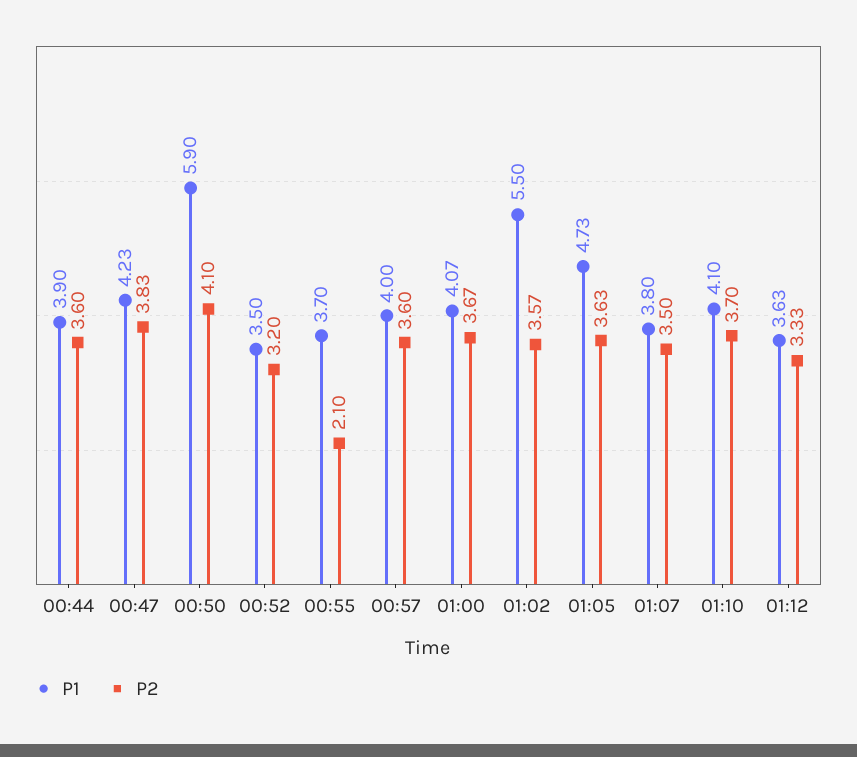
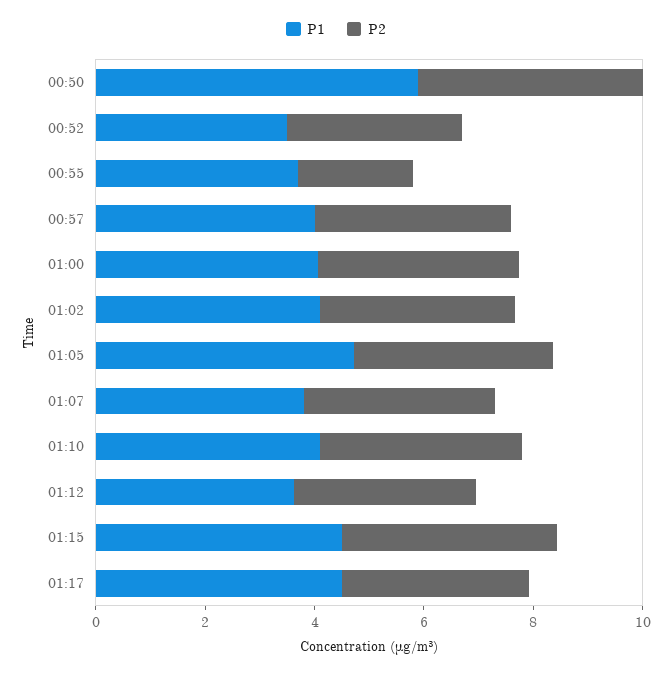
P1, 00:44: 3.9 -> none
P2, 00:44: 3.6 -> none
P1, 00:47: 4.23 -> none
P2, 00:47: 3.83 -> none
P1, 01:02: 5.5 -> 4
P1, 01:15: none -> 4.5
P2, 01:15: none -> 4
P1, 01:17: none -> 4.5
P2, 01:17: none -> 3.5

